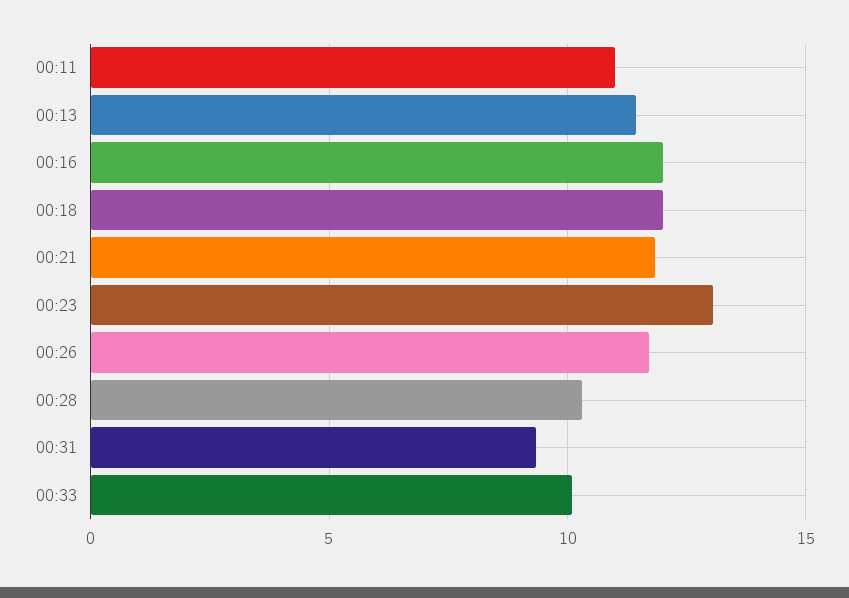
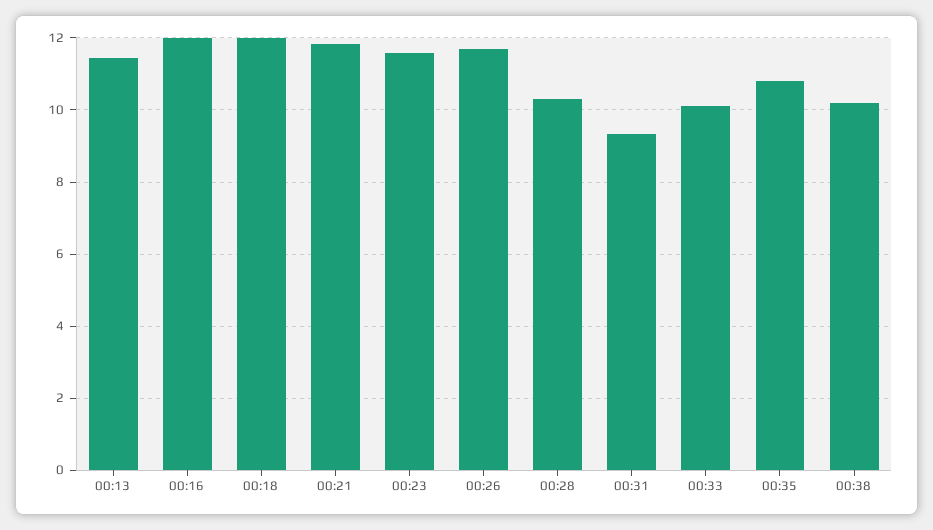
00:11: 11 -> none
00:23: 13 -> 11.6
00:35: none -> 10.8
00:38: none -> 10.2

